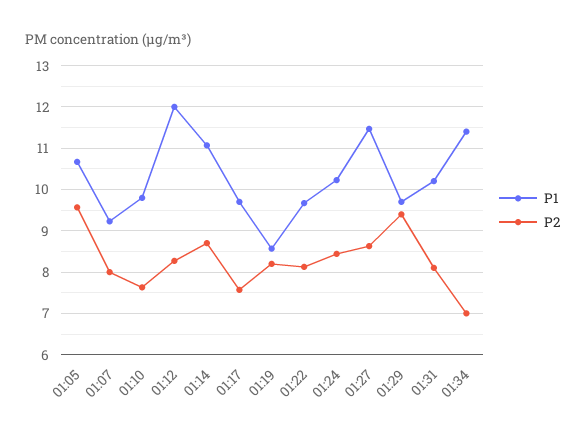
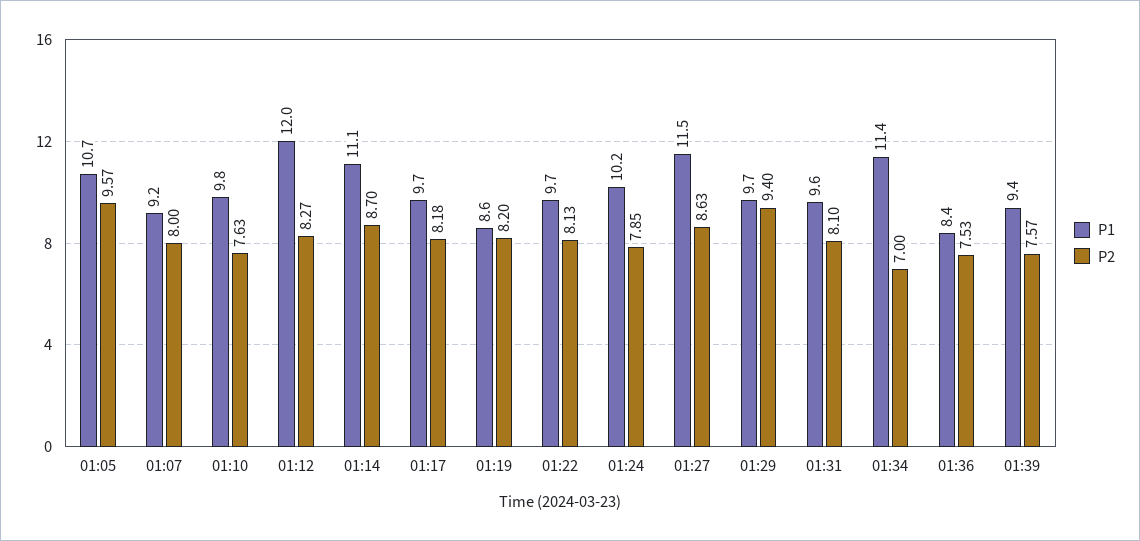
P2, 01:17: 7.6 -> 8.18
P2, 01:24: 8.4 -> 7.85
P1, 01:31: 10.2 -> 9.6
P1, 01:36: none -> 8.4
P2, 01:36: none -> 7.53
P1, 01:39: none -> 9.4
P2, 01:39: none -> 7.57

